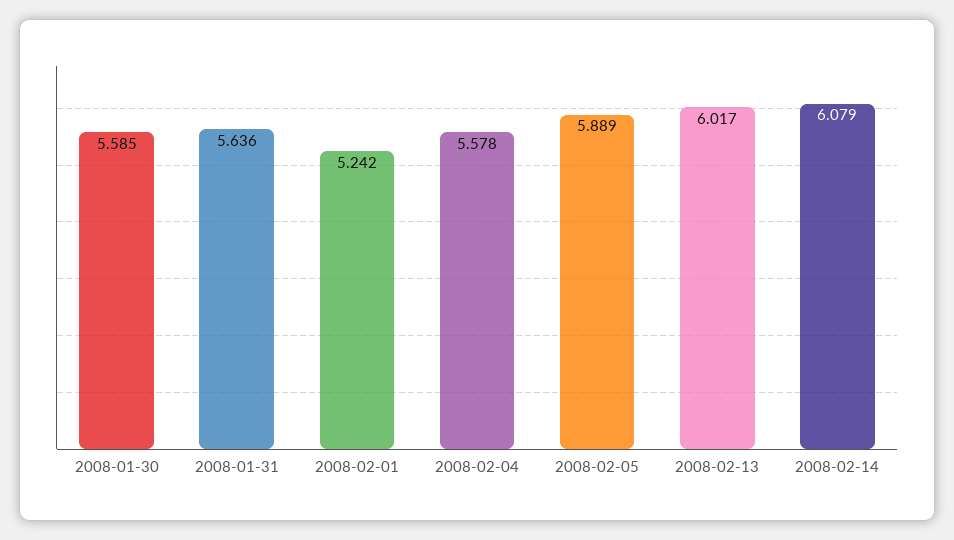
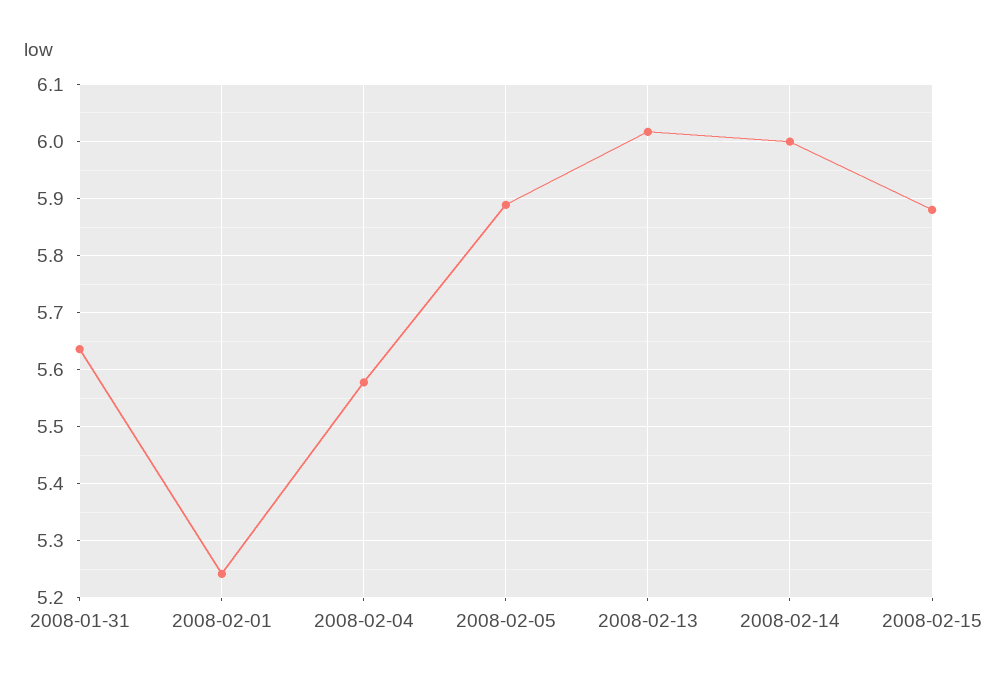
2008-01-30: 5.585 -> none
2008-02-14: 6.079 -> 6
2008-02-15: none -> 5.88

